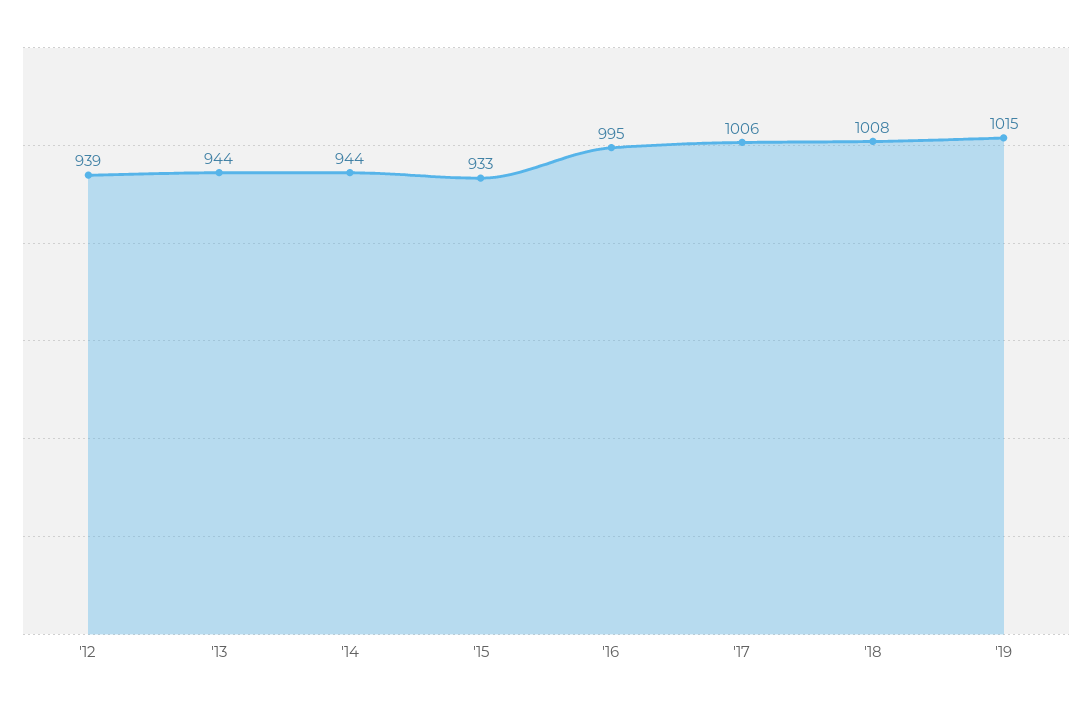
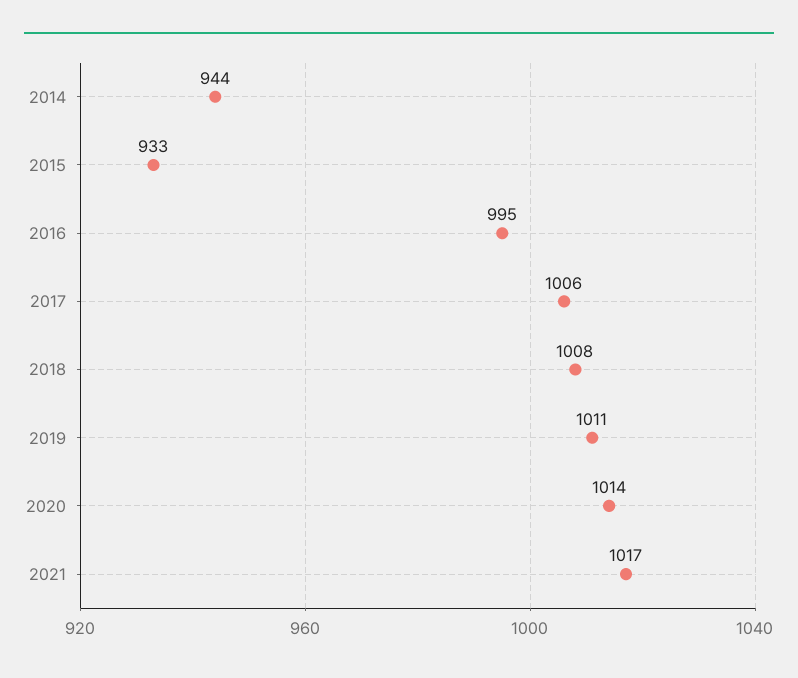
'12: 939 -> none
'13: 944 -> none
'19: 1015 -> 1011
2020: none -> 1014
2021: none -> 1017

